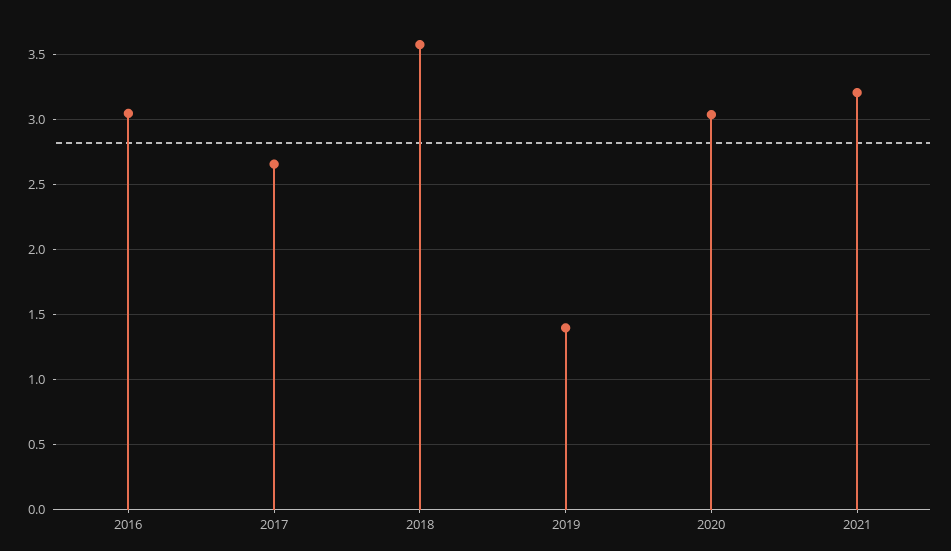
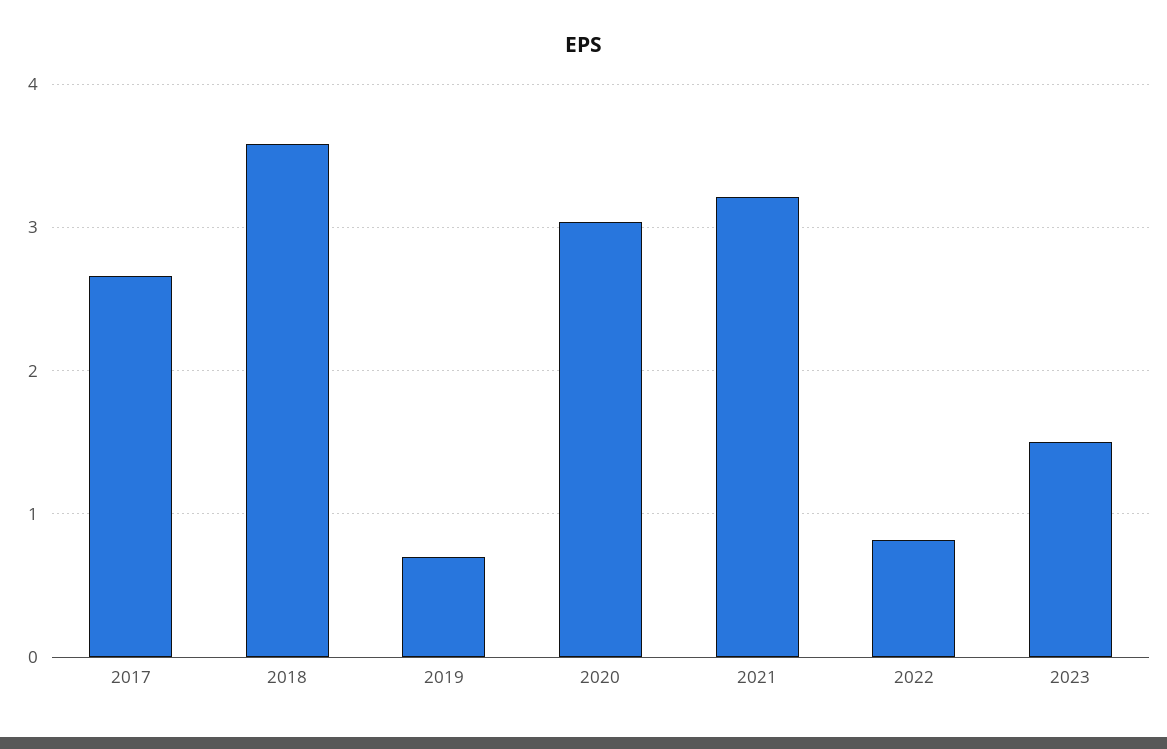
2016: 3.05 -> none
2019: 1.4 -> 0.7
2022: none -> 0.8
2023: none -> 1.5

